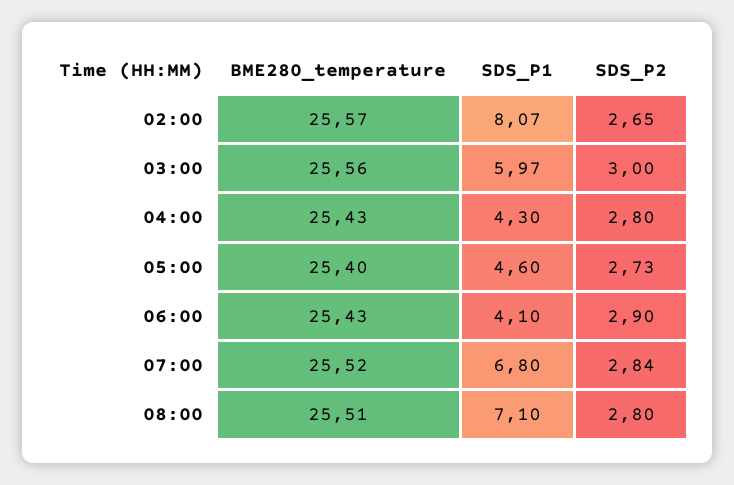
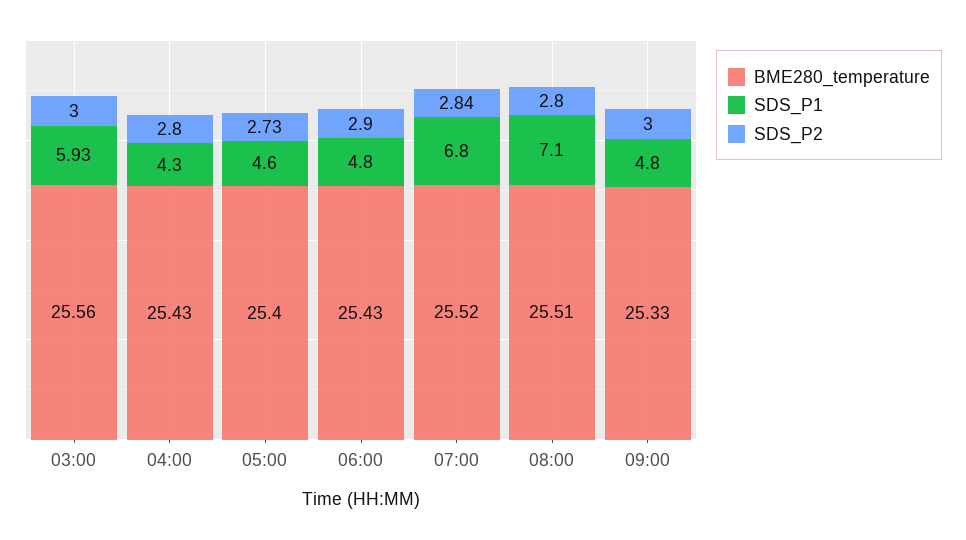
BME280_temperature, 02:00: 25.57 -> none
SDS_P1, 02:00: 8.07 -> none
SDS_P2, 02:00: 2.65 -> none
SDS_P1, 03:00: 5.97 -> 5.93
SDS_P1, 06:00: 4.1 -> 4.8
BME280_temperature, 09:00: none -> 25.33
SDS_P1, 09:00: none -> 4.8
SDS_P2, 09:00: none -> 3

